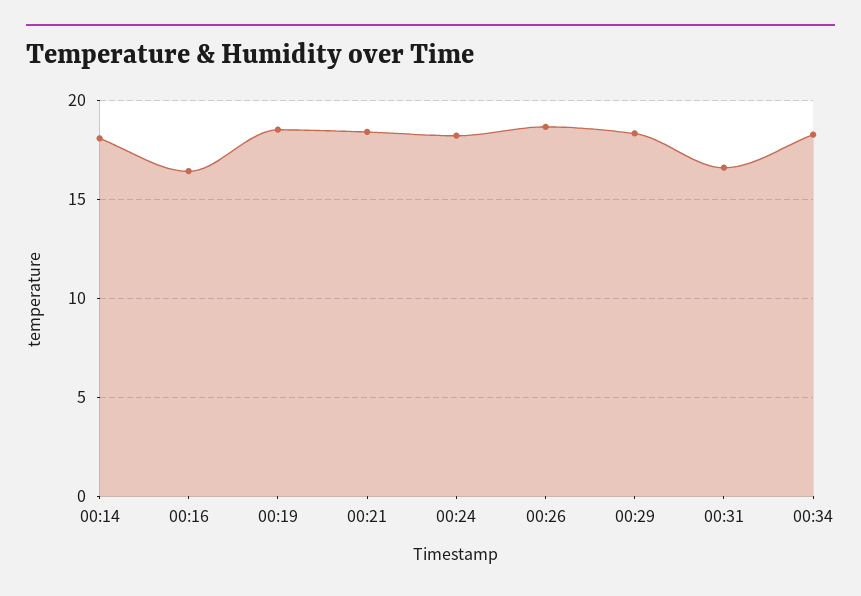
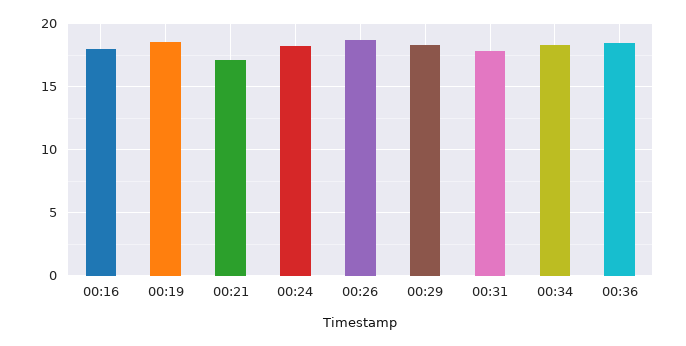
00:14: 18 -> none
00:16: 16.5 -> 18
00:21: 18.5 -> 17
00:31: 16.5 -> 18
00:36: none -> 18.5

